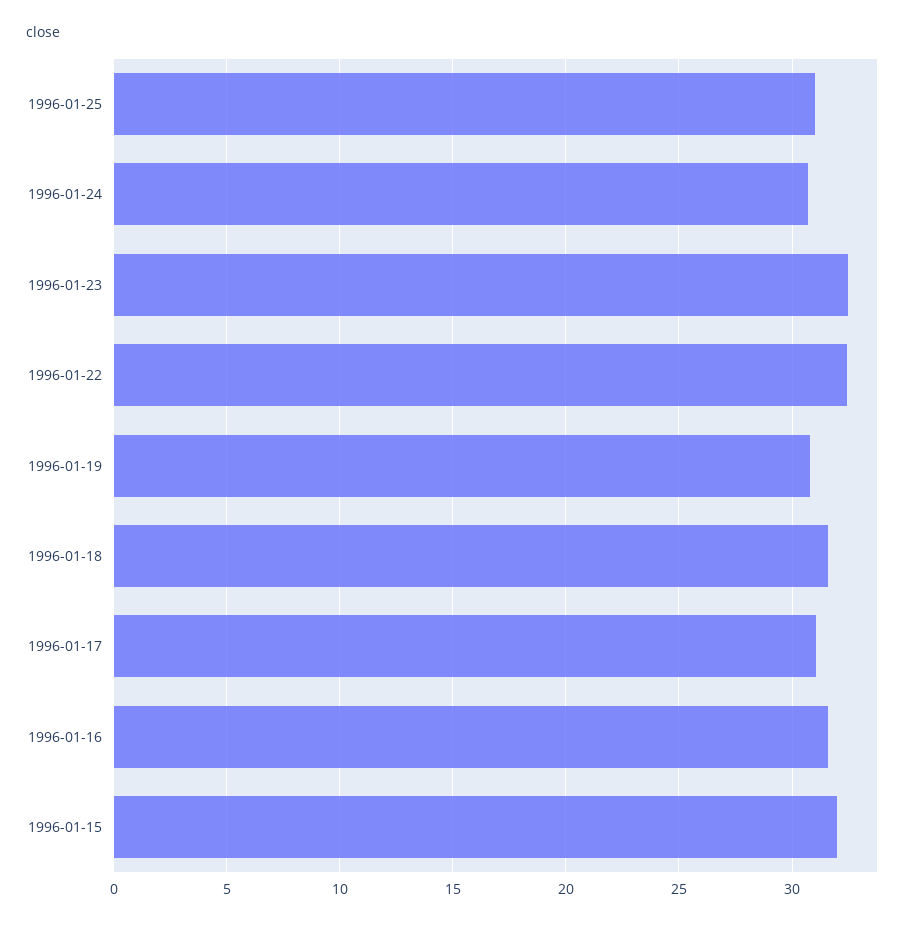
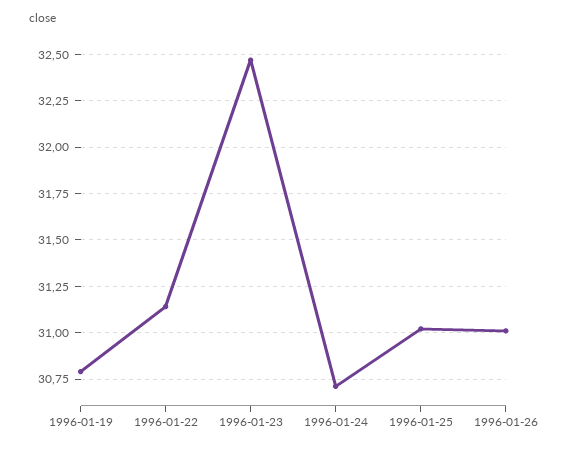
1996-01-22: 32.5 -> 31.15
1996-01-18: 31.5 -> none
1996-01-17: 31 -> none
1996-01-16: 31.5 -> none
1996-01-15: 32 -> none
1996-01-26: none -> 31

